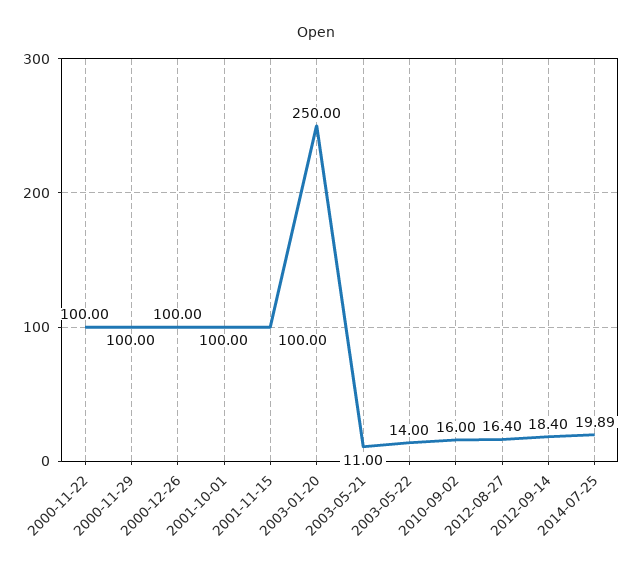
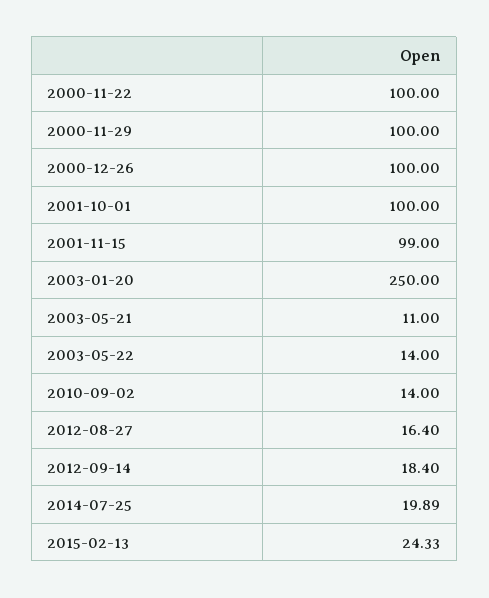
2001-11-15: 100 -> 99
2010-09-02: 16 -> 14
2015-02-13: none -> 24.33

